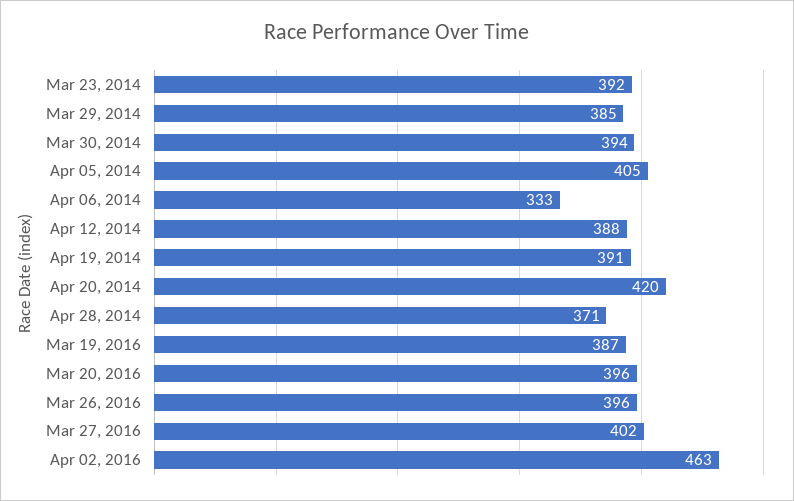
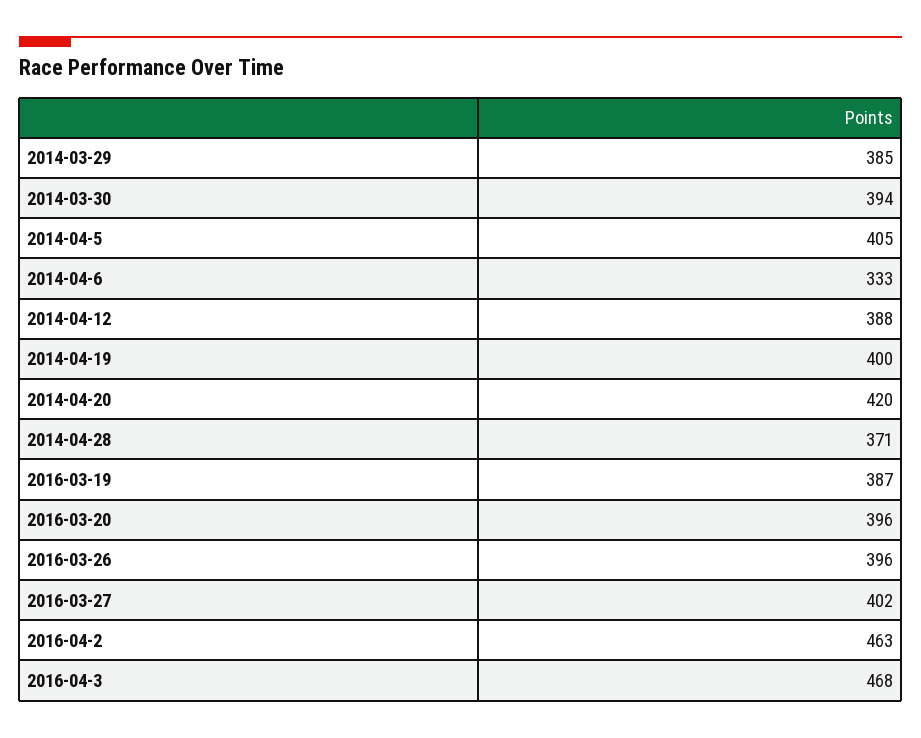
Mar 23, 2014: 392 -> none
Apr 19, 2014: 391 -> 400
2016-04-3: none -> 468

